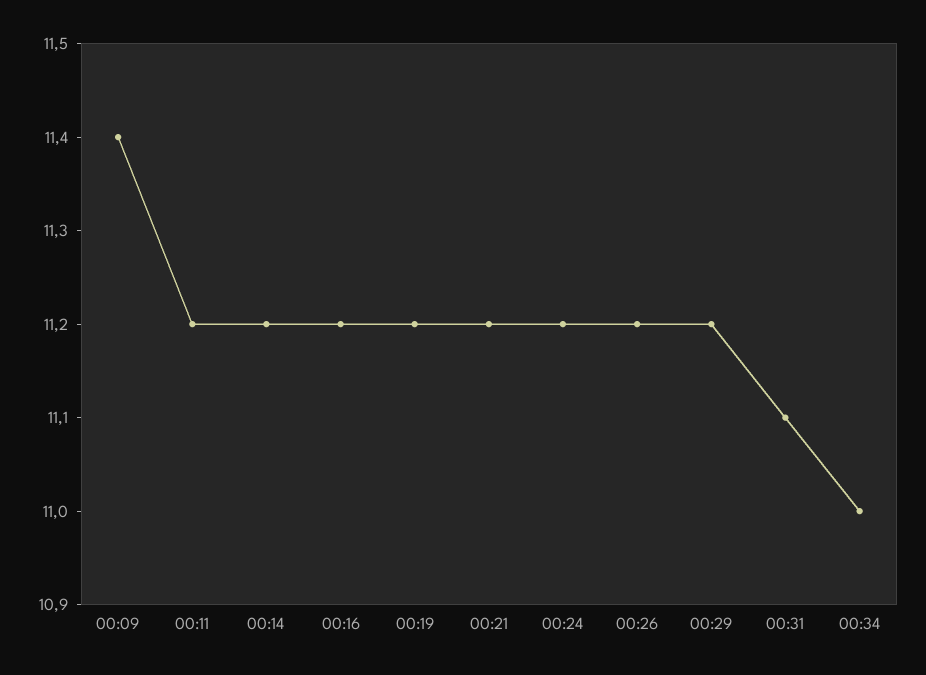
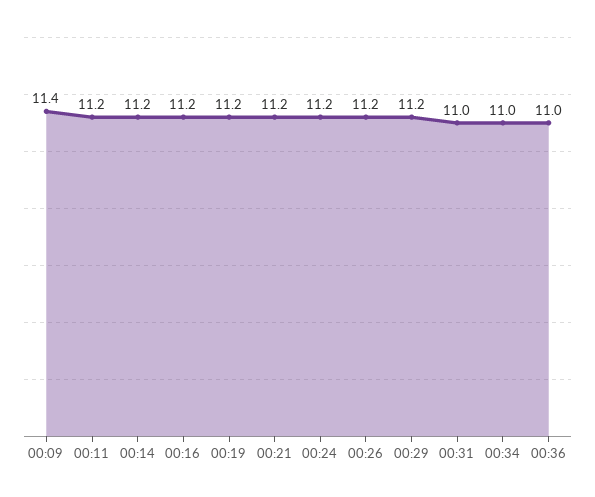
00:31: 11.1 -> 11
00:36: none -> 11

